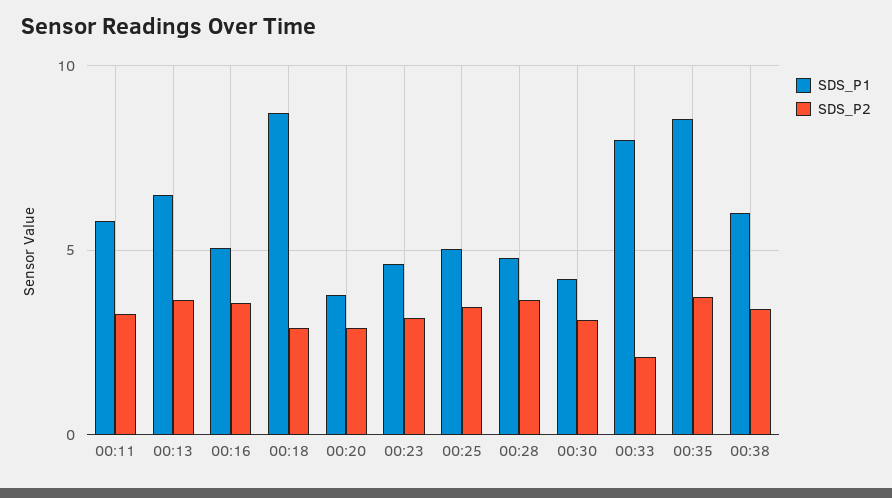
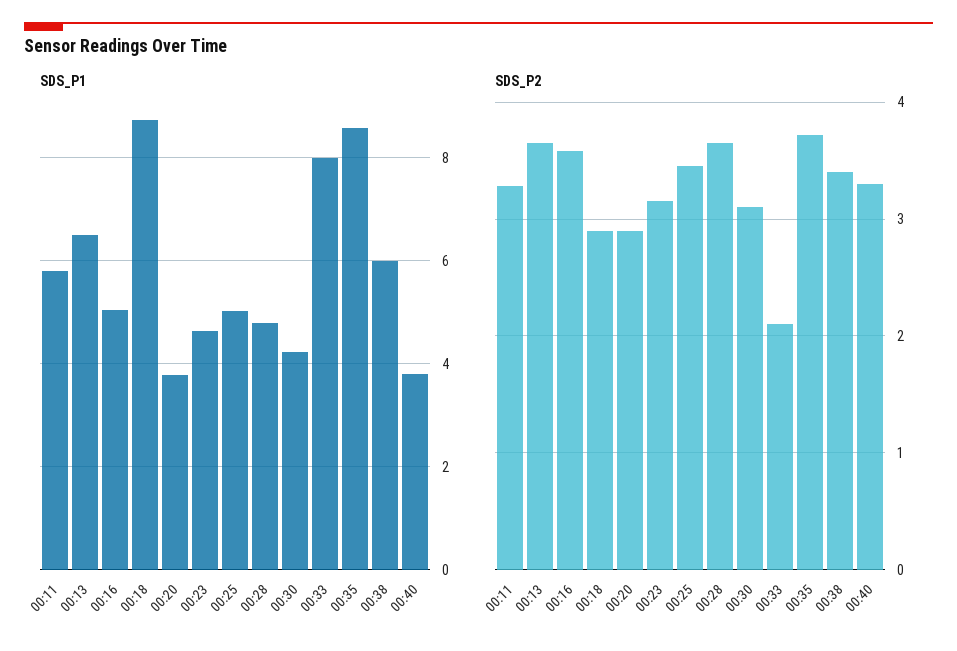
SDS_P1, 00:40: none -> 3.8
SDS_P2, 00:40: none -> 3.3

